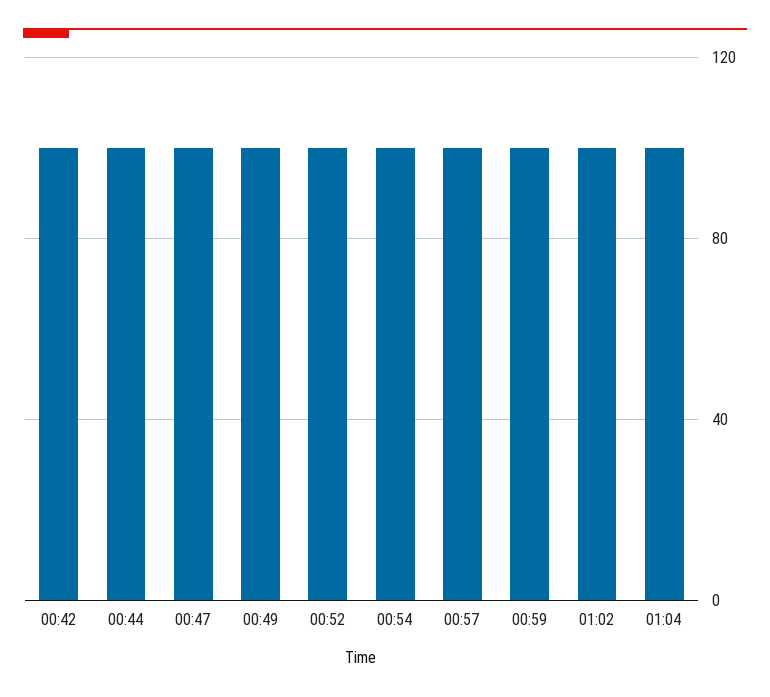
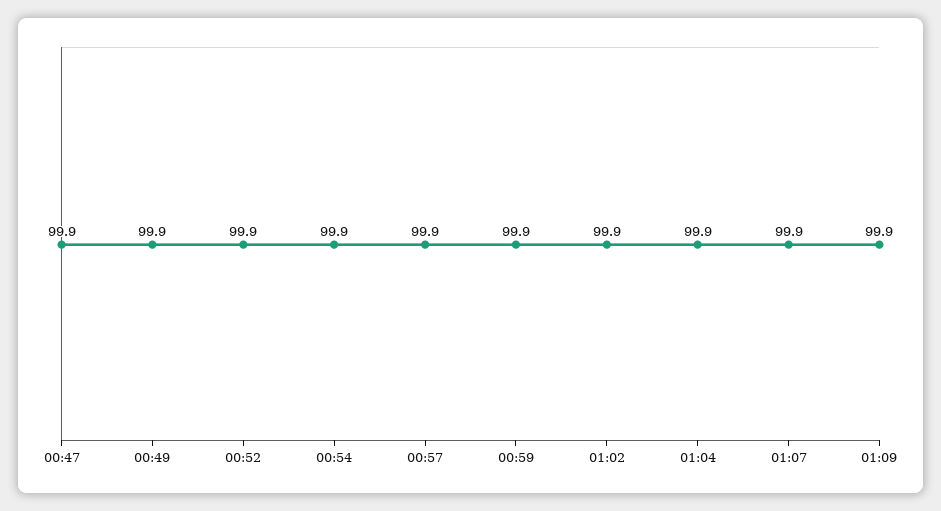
00:42: 100 -> none
00:44: 100 -> none
01:07: none -> 99.9
01:09: none -> 99.9

